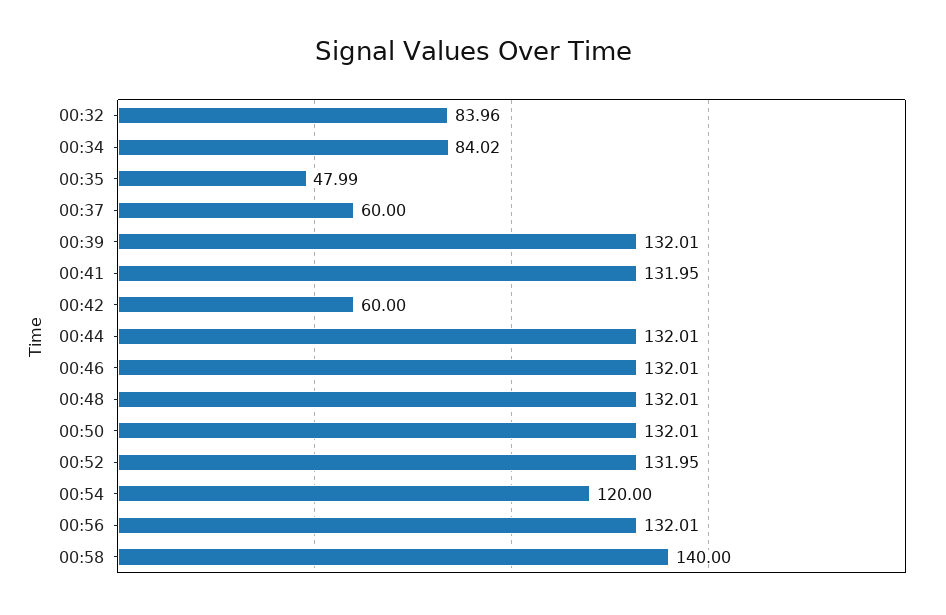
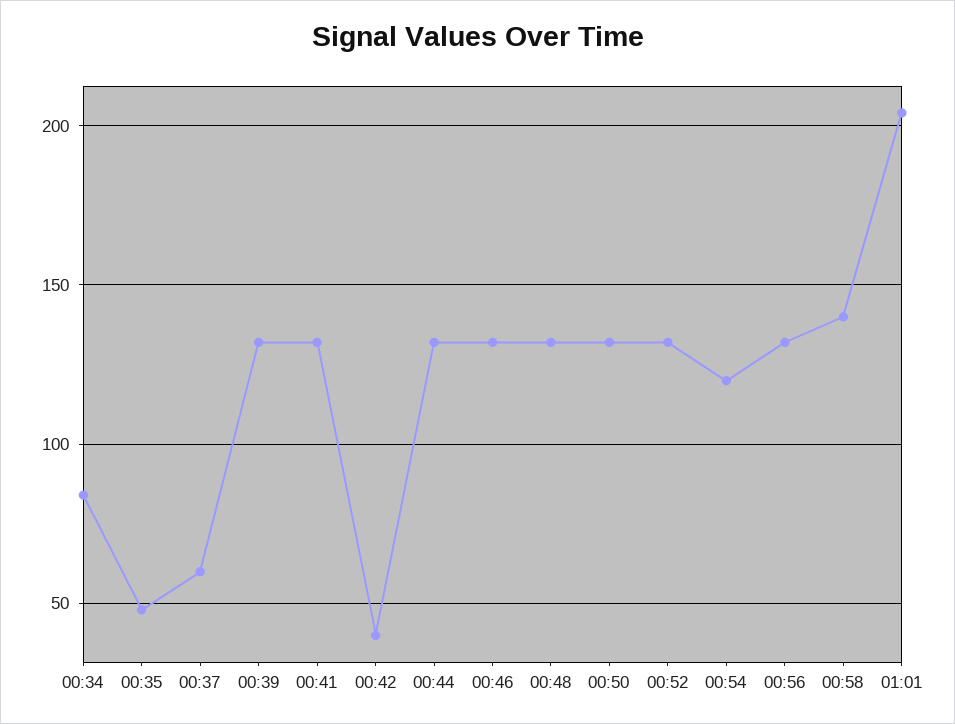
00:32: 83.96 -> none
00:42: 60 -> 40
01:01: none -> 205

